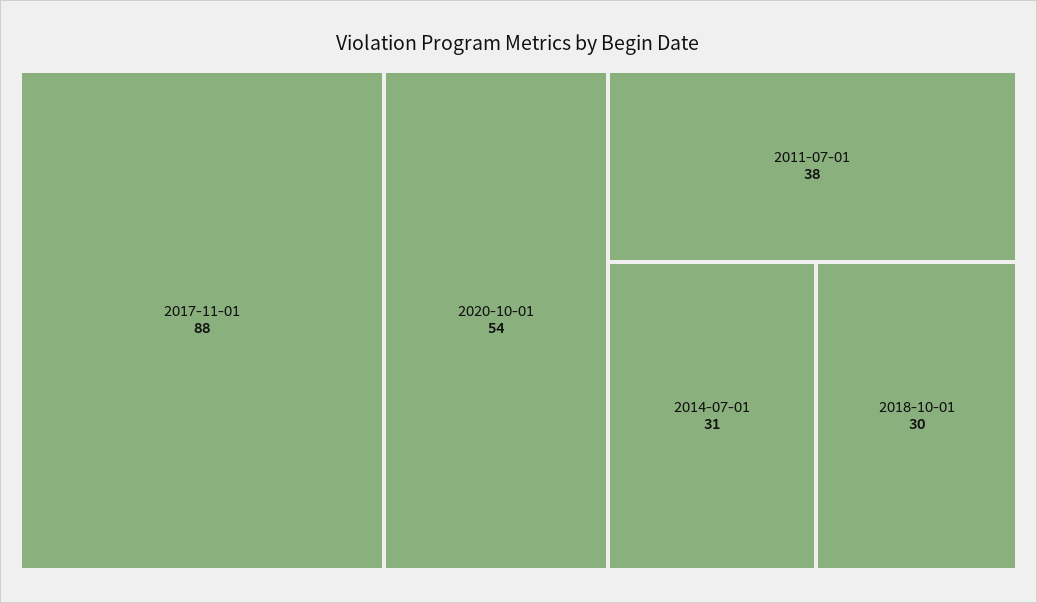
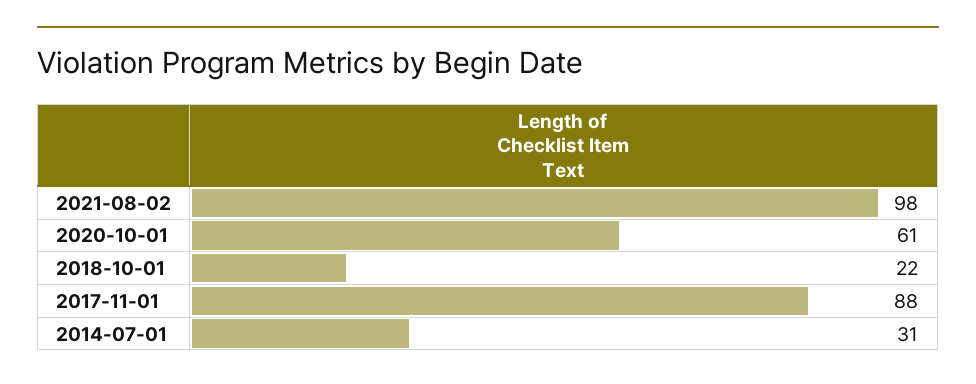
2020-10-01: 54 -> 61
2011-07-01: 38 -> none
2018-10-01: 30 -> 22
2021-08-02: none -> 98

